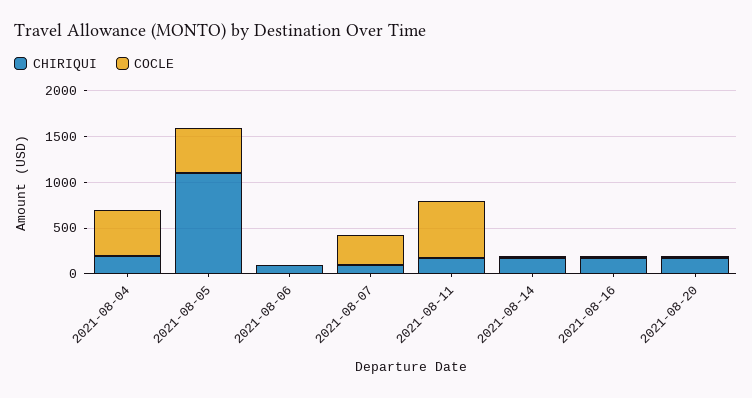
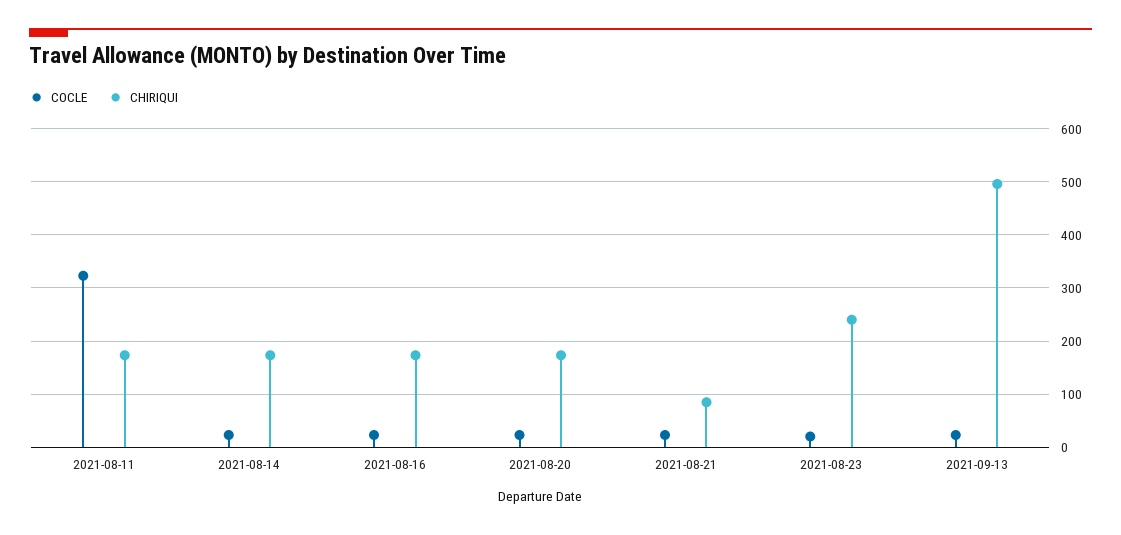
CHIRIQUI, 2021-08-04: 200 -> none
COCLE, 2021-08-04: 500 -> none
CHIRIQUI, 2021-08-05: 1100 -> none
COCLE, 2021-08-05: 500 -> none
CHIRIQUI, 2021-08-06: 100 -> none
COCLE, 2021-08-06: 0 -> none
CHIRIQUI, 2021-08-07: 100 -> none
COCLE, 2021-08-07: 300 -> none
COCLE, 2021-08-11: 600 -> 320
COCLE, 2021-08-21: none -> 20
CHIRIQUI, 2021-08-21: none -> 80
COCLE, 2021-08-23: none -> 20
CHIRIQUI, 2021-08-23: none -> 240
COCLE, 2021-09-13: none -> 20
CHIRIQUI, 2021-09-13: none -> 500

